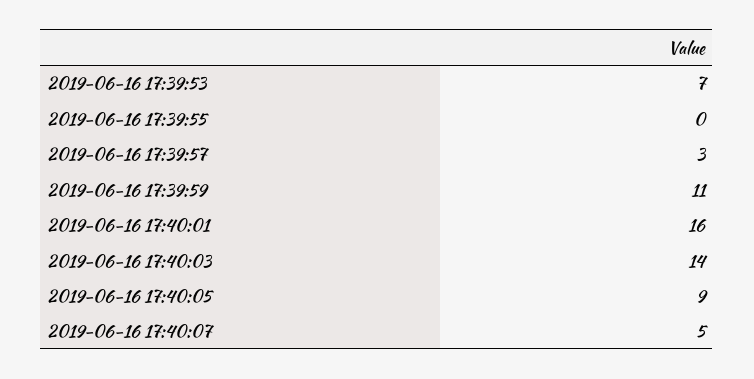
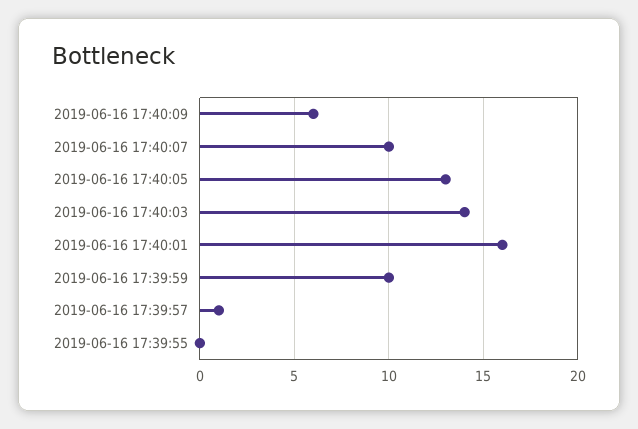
2019-06-16 17:39:53: 7 -> none
2019-06-16 17:39:57: 3 -> 1
2019-06-16 17:39:59: 11 -> 10
2019-06-16 17:40:05: 9 -> 13
2019-06-16 17:40:07: 5 -> 10
2019-06-16 17:40:09: none -> 6

